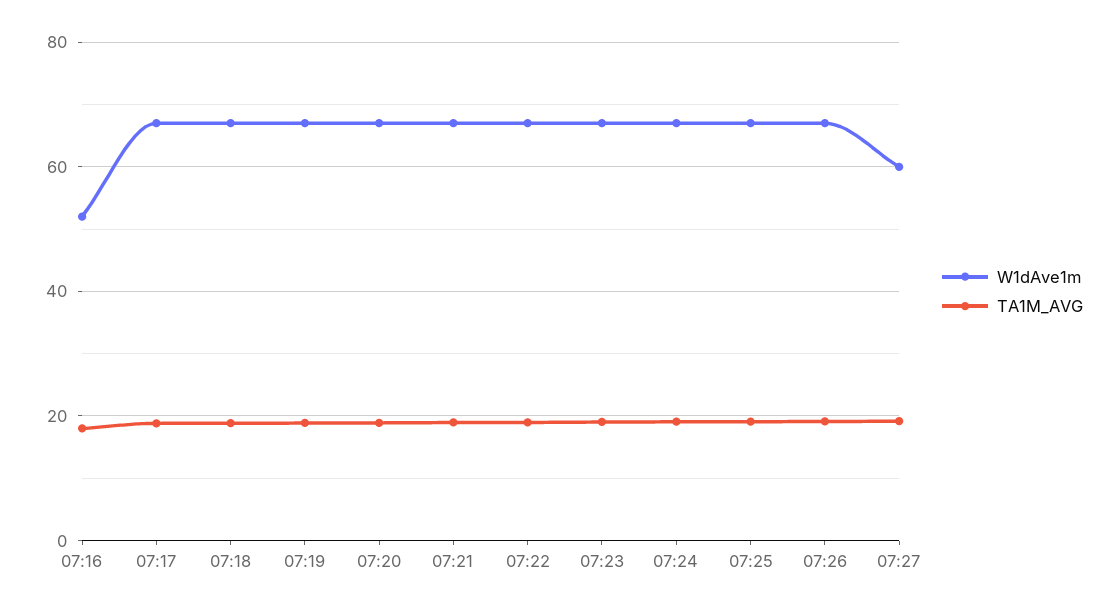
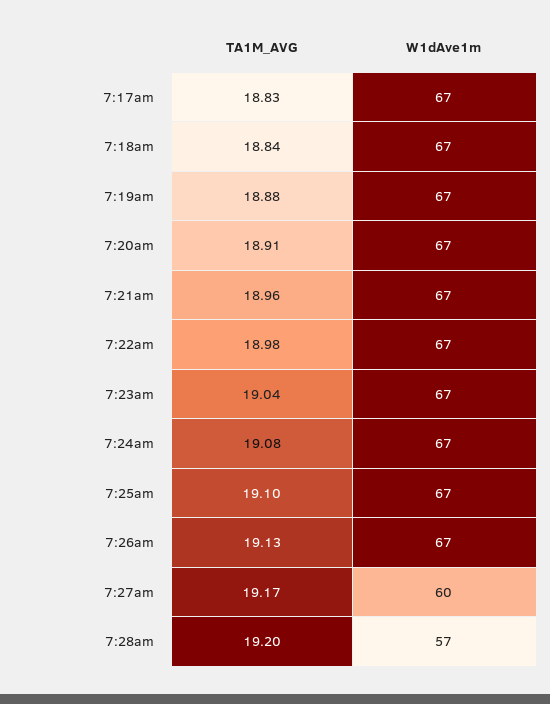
W1dAve1m, 07:16: 52 -> none
TA1M_AVG, 07:16: 18 -> none
TA1M_AVG, 7:28am: none -> 19.2
W1dAve1m, 7:28am: none -> 57

